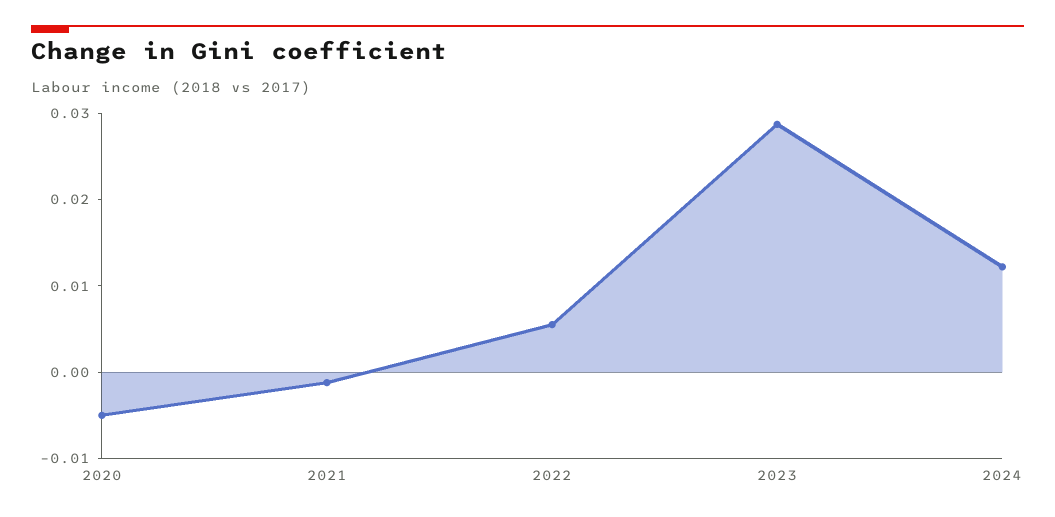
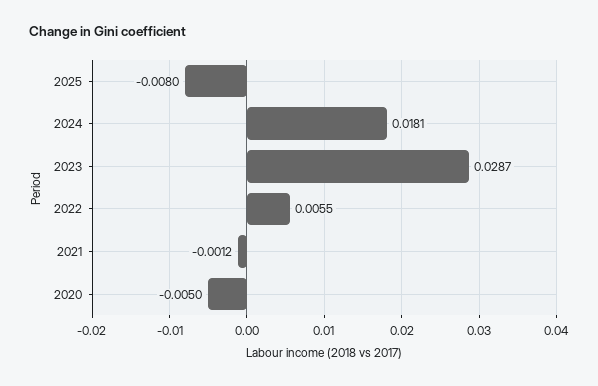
2024: 0.012 -> 0.0181
2025: none -> -0.008

